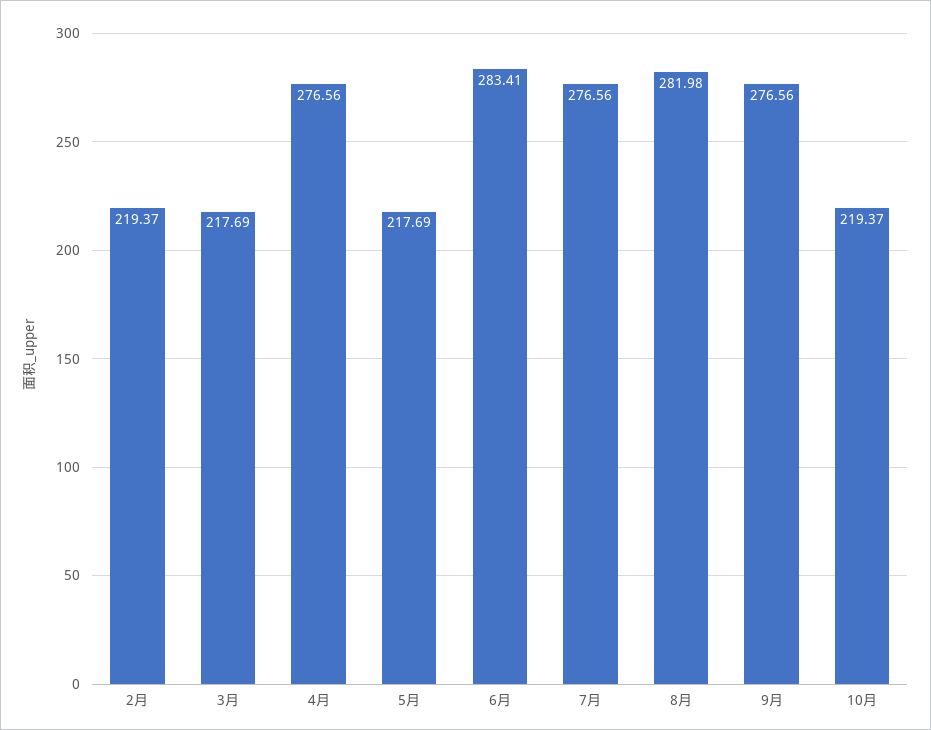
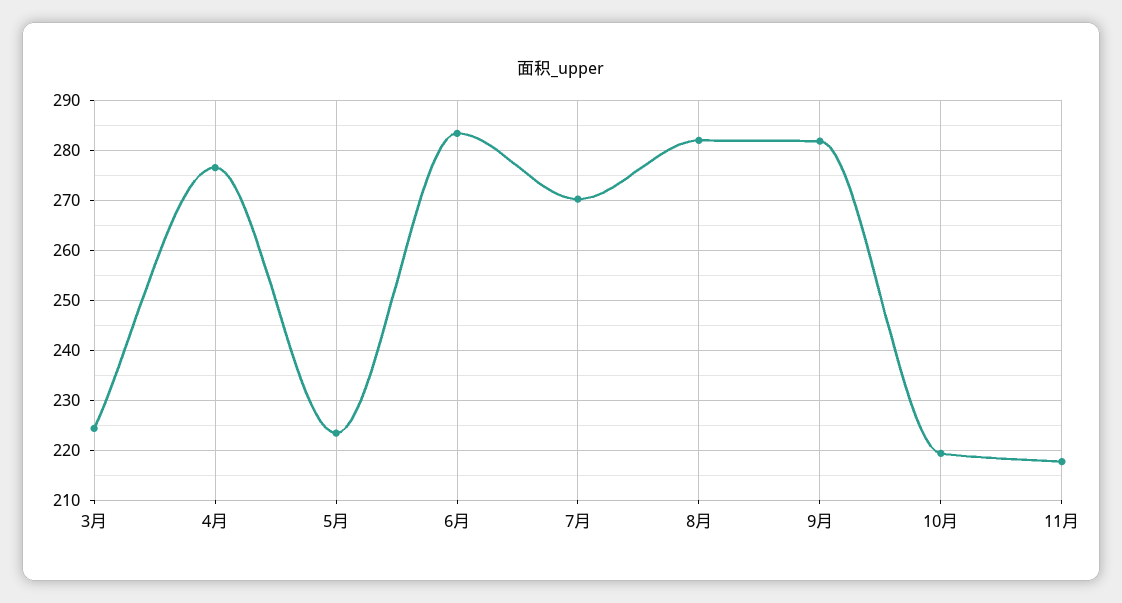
2月: 219.37 -> none
3月: 217.69 -> 224
5月: 217.69 -> 224
7月: 276.56 -> 270
9月: 276.56 -> 282
11月: none -> 218

